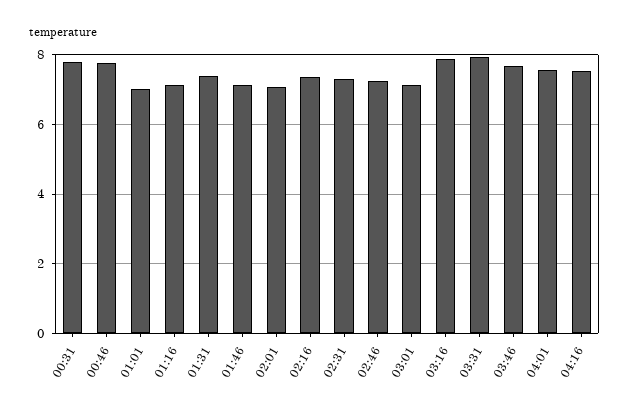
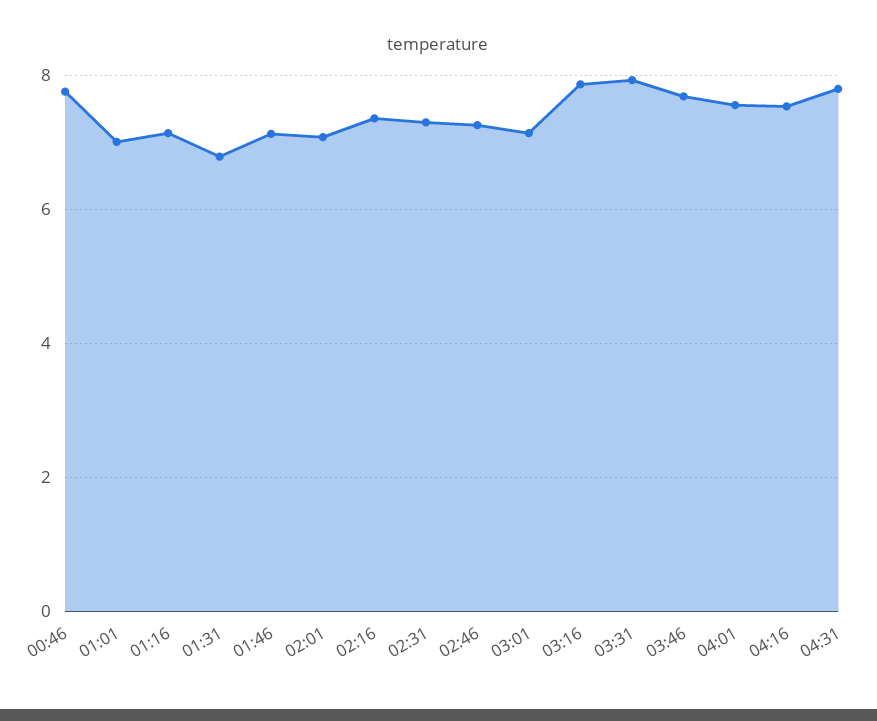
00:31: 7.8 -> none
01:31: 7.4 -> 6.8
04:31: none -> 7.8

